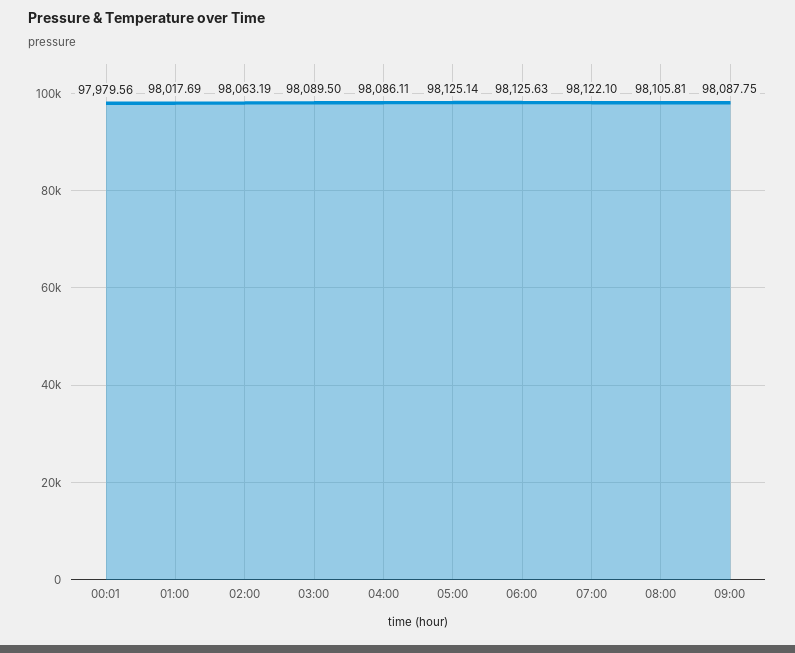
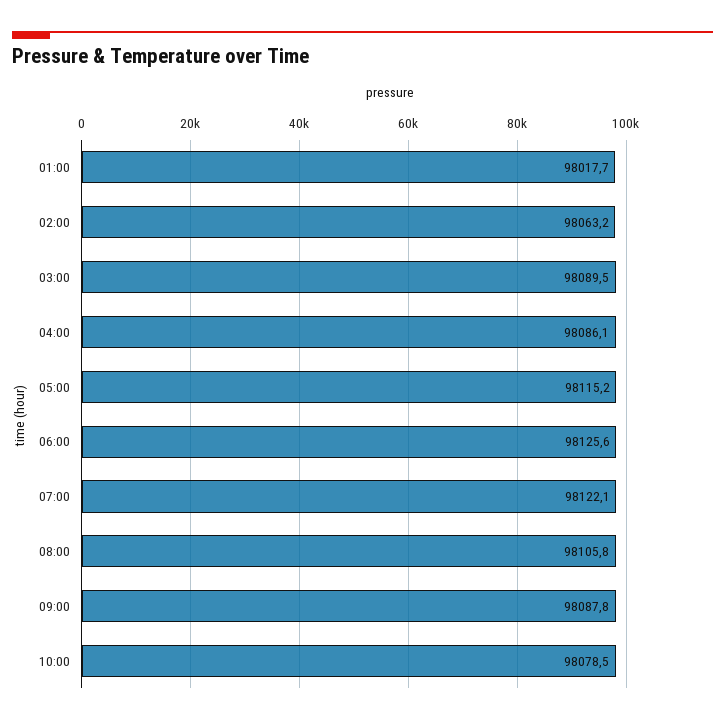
00:01: 97979.56 -> none
05:00: 98125.14 -> 98115.2
10:00: none -> 98078.5

